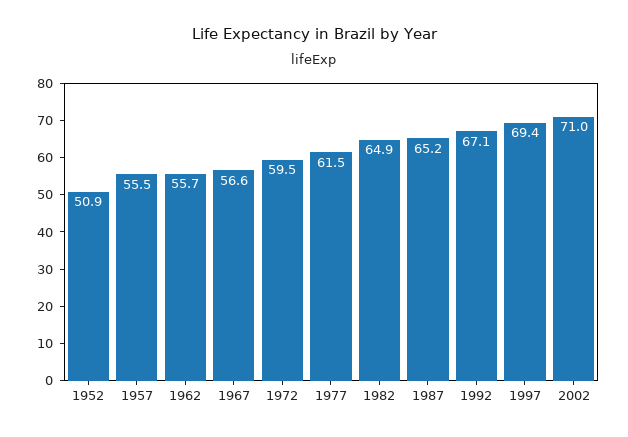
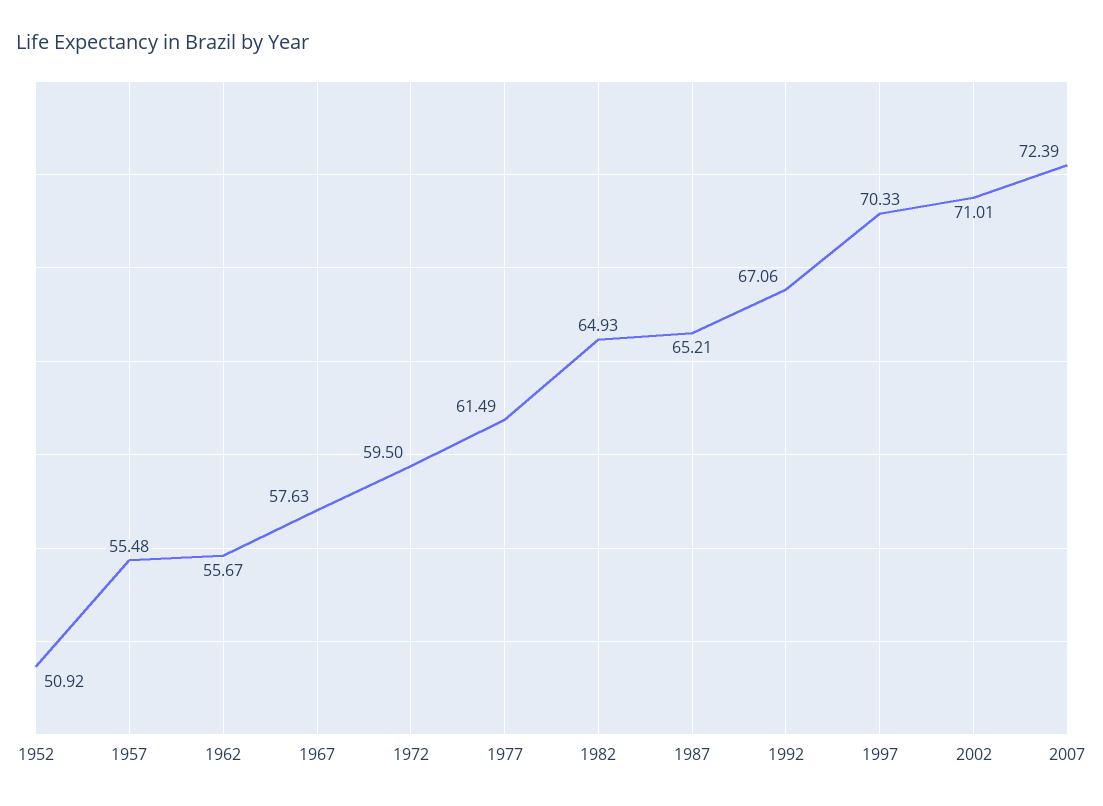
1967: 56.6 -> 57.63
1997: 69.4 -> 70.33
2007: none -> 72.39

